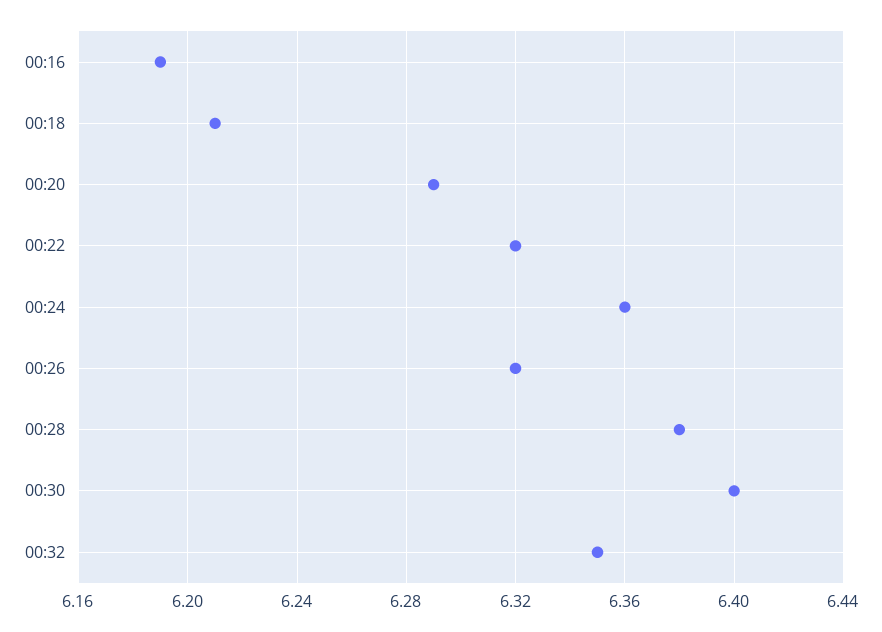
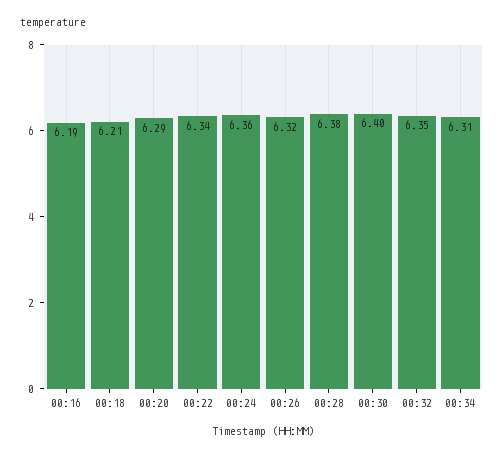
00:22: 6.32 -> 6.34
00:34: none -> 6.31

